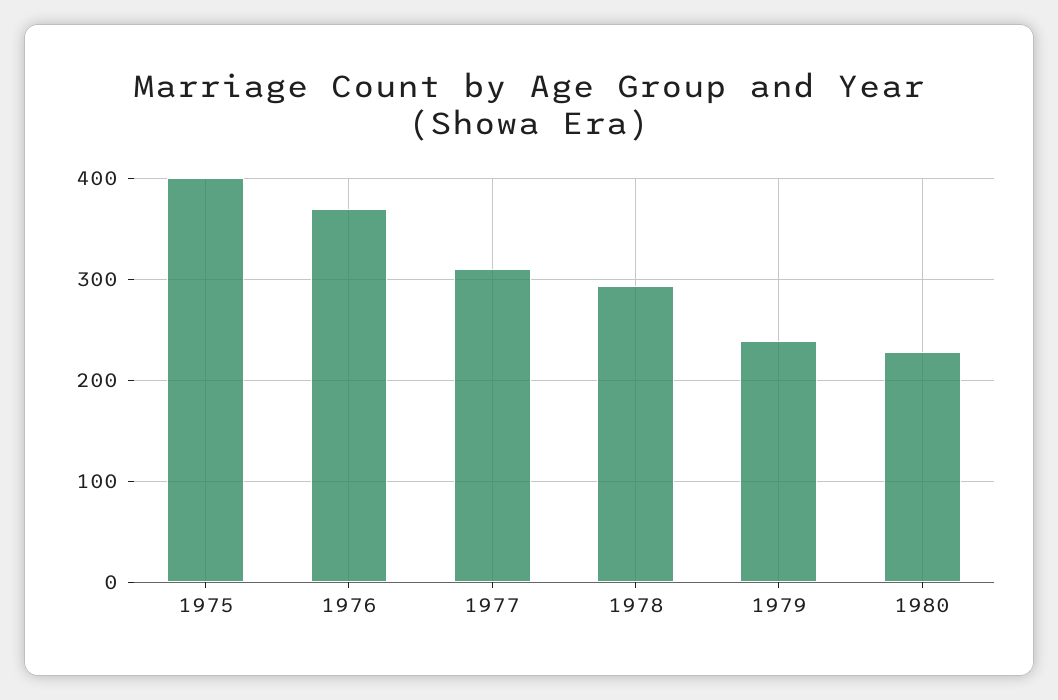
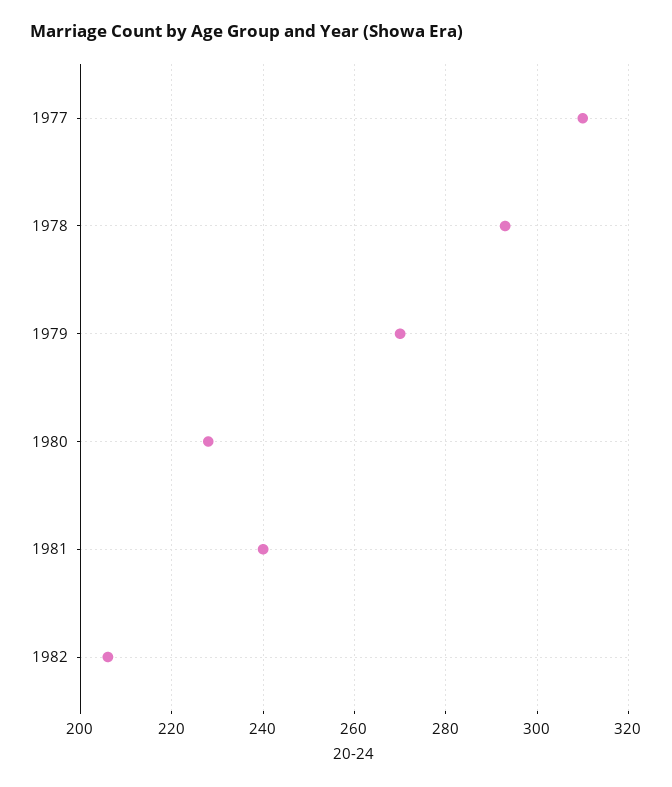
1975: 400 -> none
1976: 370 -> none
1979: 240 -> 270
1981: none -> 240
1982: none -> 205

